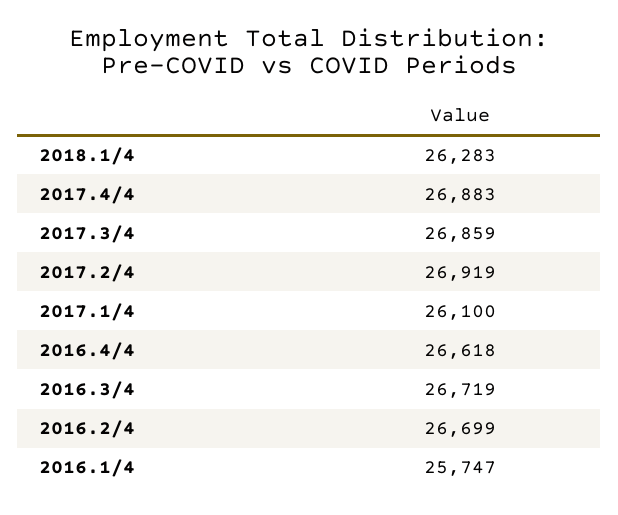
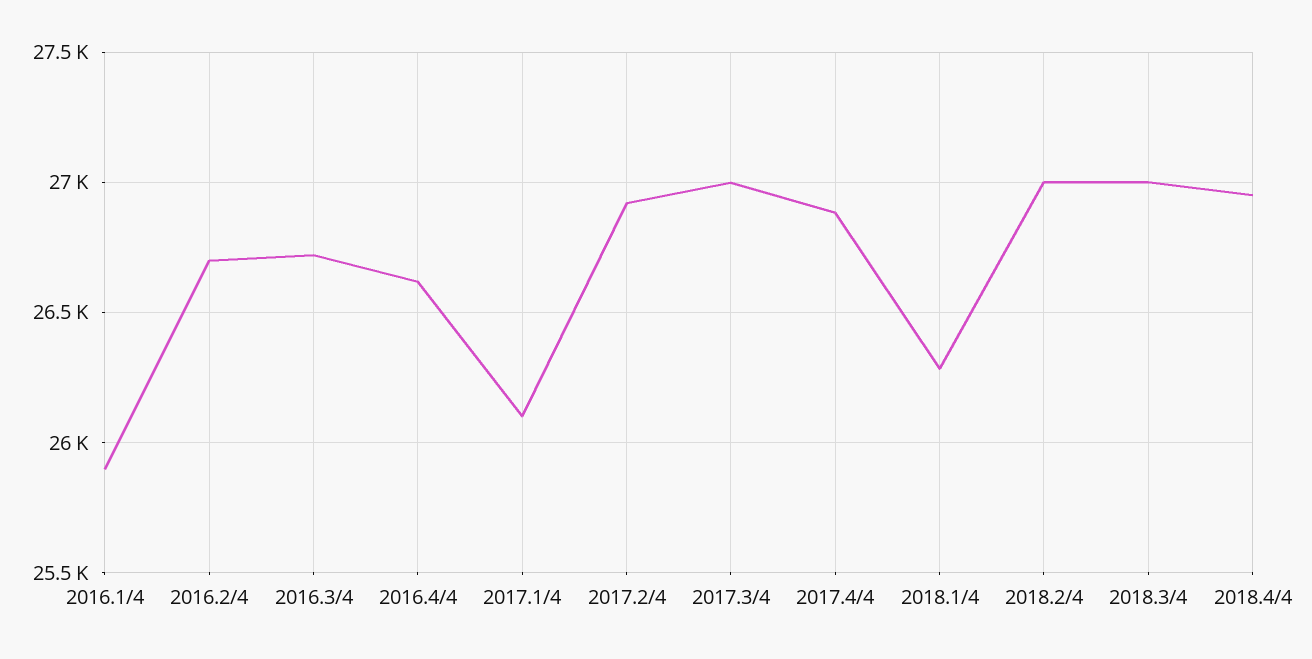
2017.3/4: 26859 -> 27000
2016.1/4: 25747 -> 25900
2018.2/4: none -> 27000
2018.3/4: none -> 27000
2018.4/4: none -> 26950

